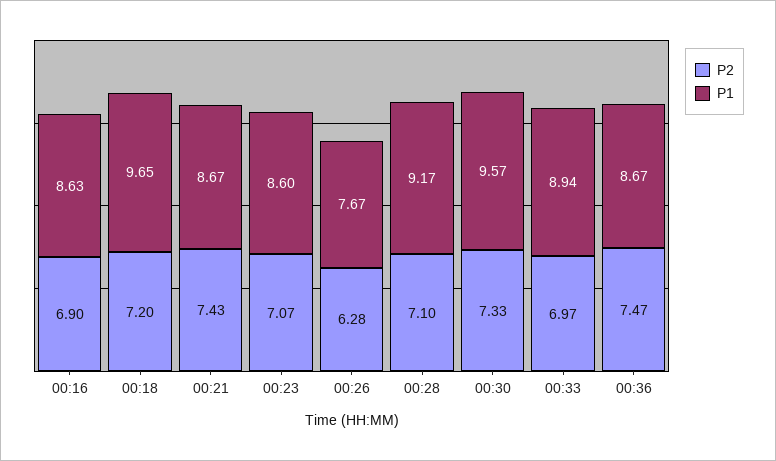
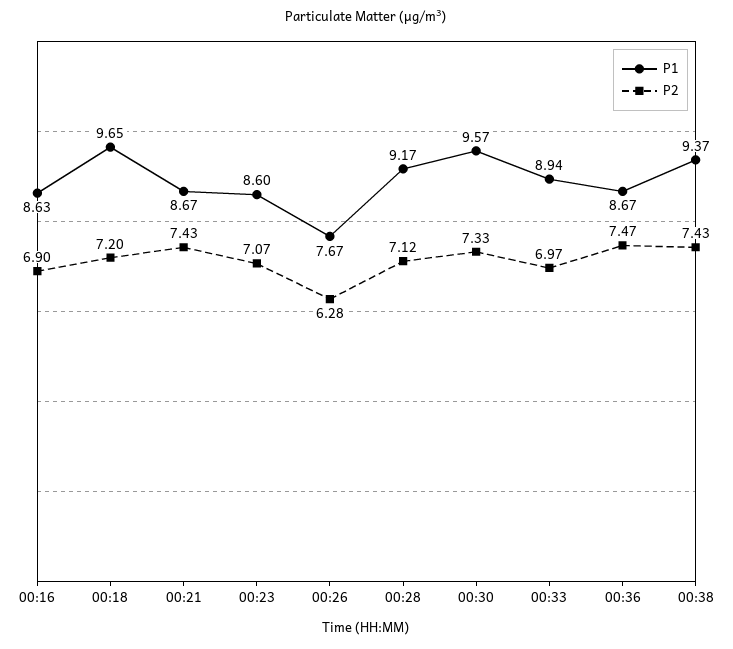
P2, 00:28: 7.1 -> 7.12
P1, 00:38: none -> 9.37
P2, 00:38: none -> 7.43

